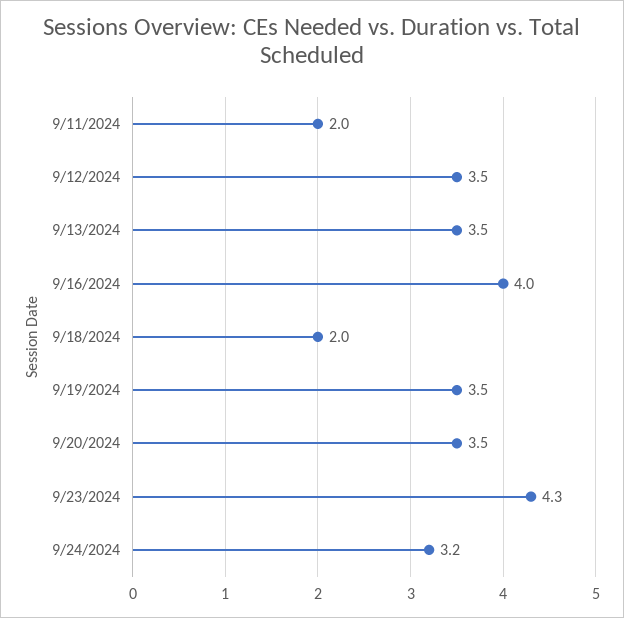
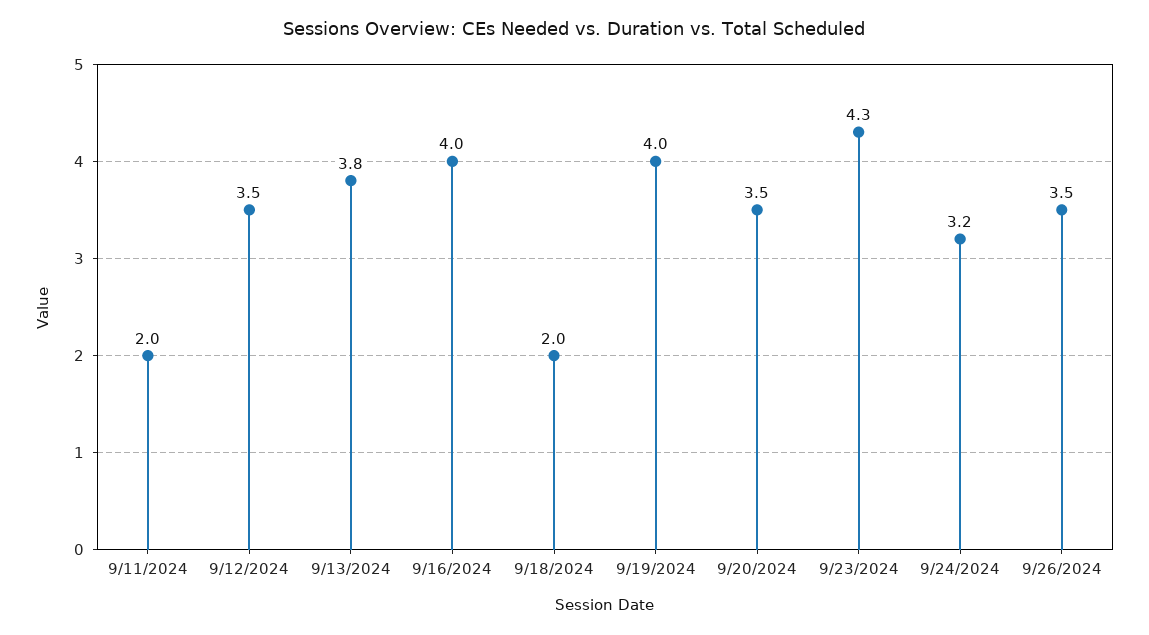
9/13/2024: 3.5 -> 3.8
9/19/2024: 3.5 -> 4
9/26/2024: none -> 3.5

